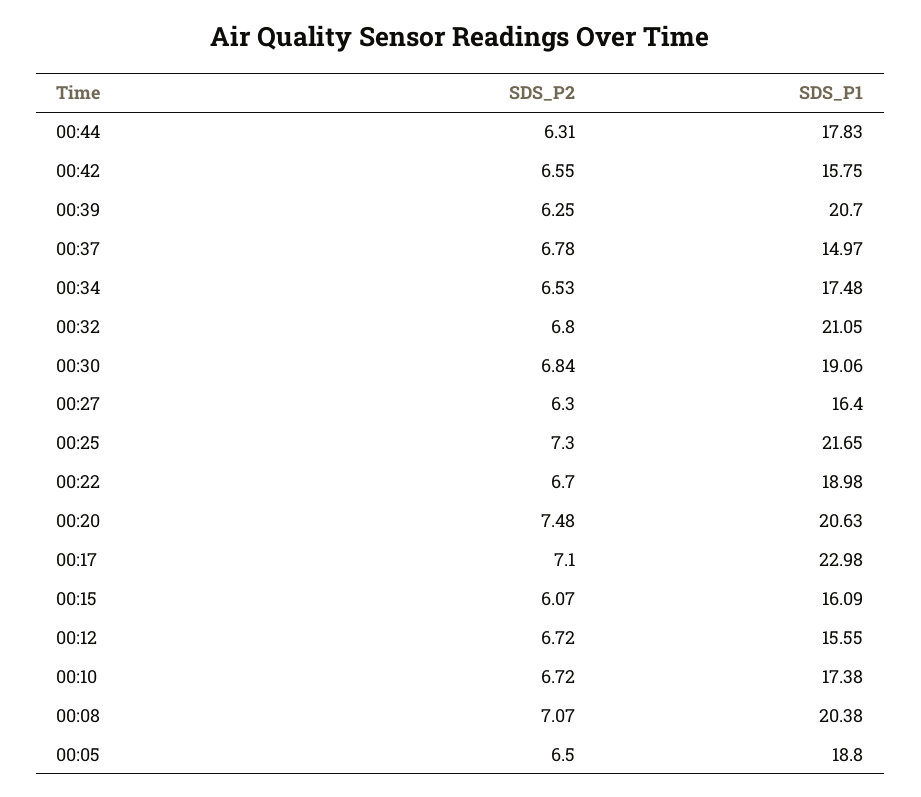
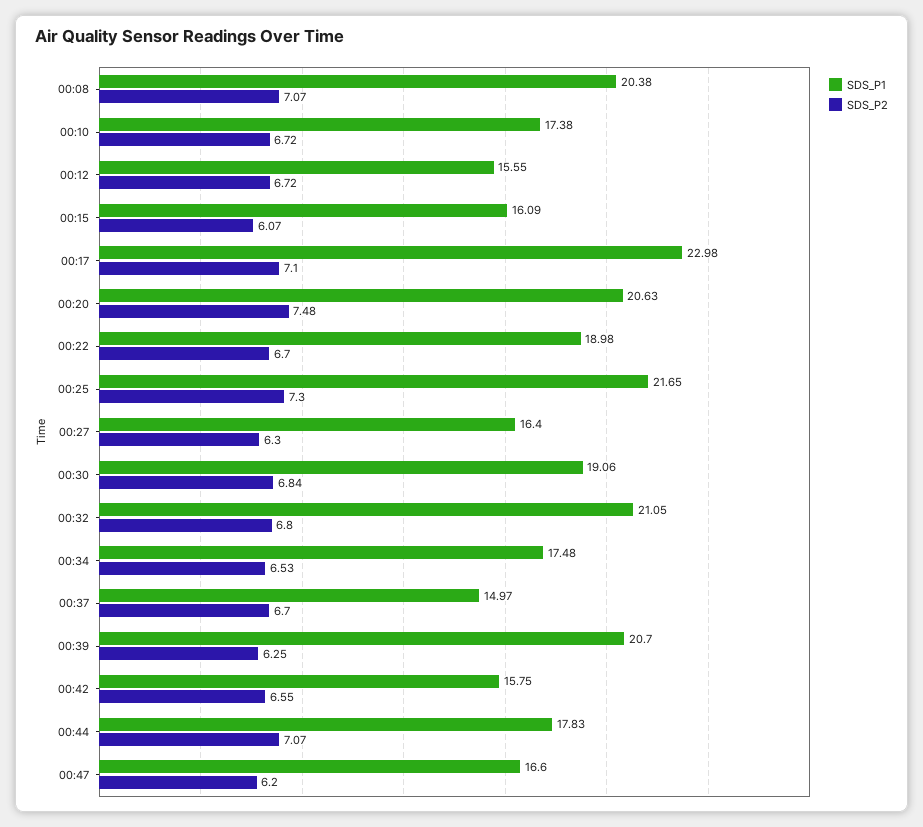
SDS_P2, 00:44: 6.31 -> 7.07
SDS_P2, 00:37: 6.78 -> 6.7
SDS_P2, 00:05: 6.5 -> none
SDS_P1, 00:05: 18.8 -> none
SDS_P1, 00:47: none -> 16.6
SDS_P2, 00:47: none -> 6.2

